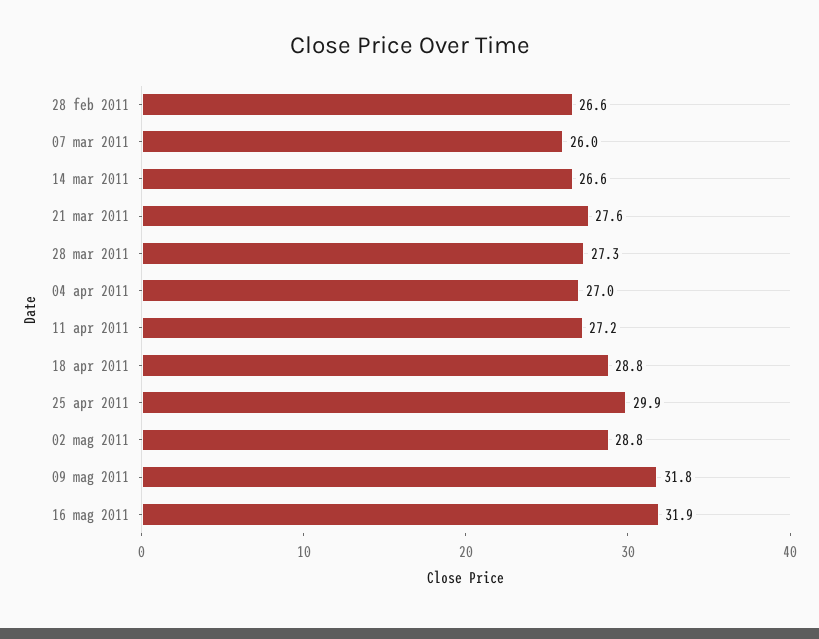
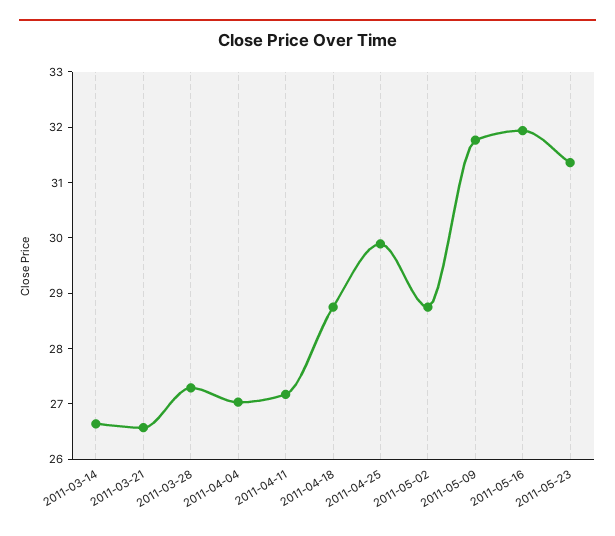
28 feb 2011: 26.6 -> none
07 mar 2011: 26 -> none
21 mar 2011: 27.6 -> 26.6
2011-05-23: none -> 31.4

